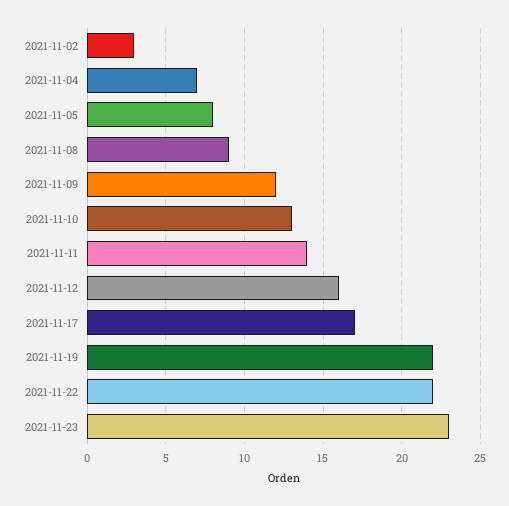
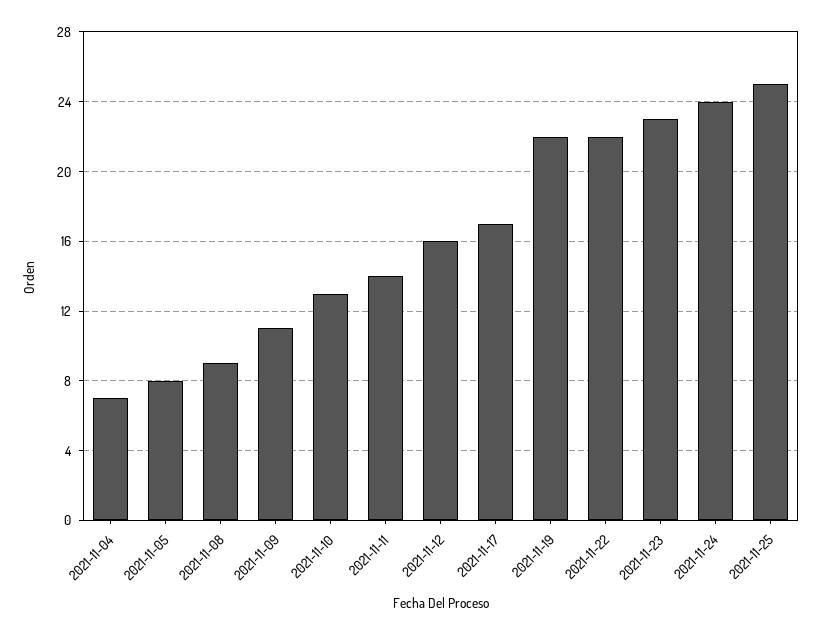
2021-11-02: 3 -> none
2021-11-09: 12 -> 11
2021-11-24: none -> 24
2021-11-25: none -> 25

